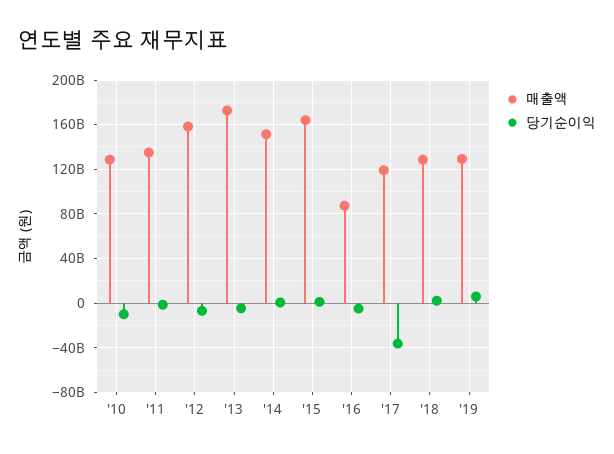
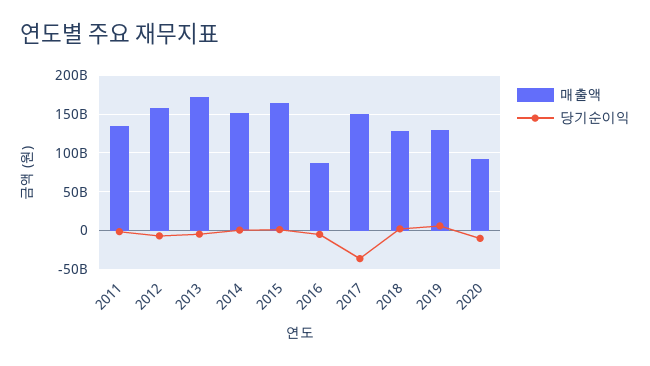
매출액, '10: 130000000000 -> none
당기순이익, '10: -10000000000 -> none
매출액, '17: 120000000000 -> 150000000000
매출액, 2020: none -> 90000000000
당기순이익, 2020: none -> -10000000000

